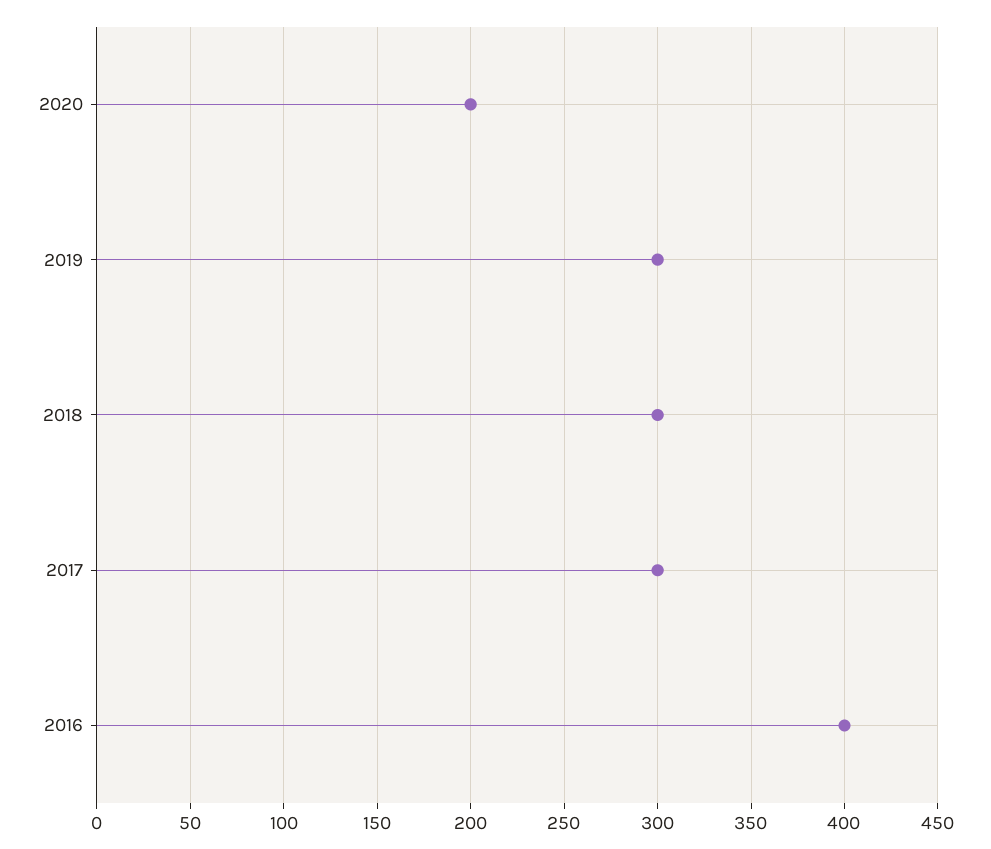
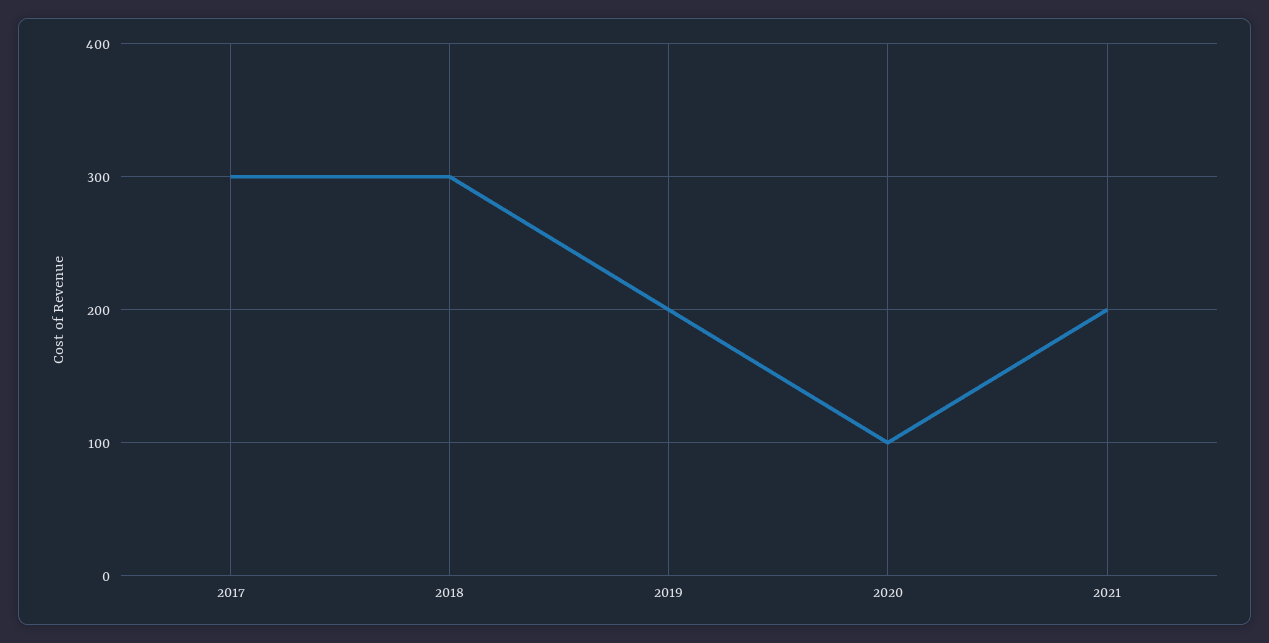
2020: 200 -> 100
2019: 300 -> 200
2016: 400 -> none
2021: none -> 200

